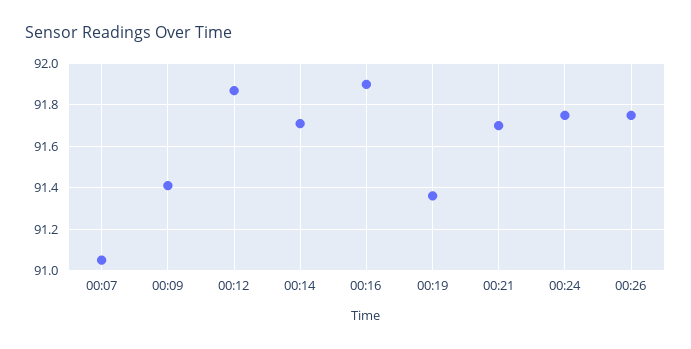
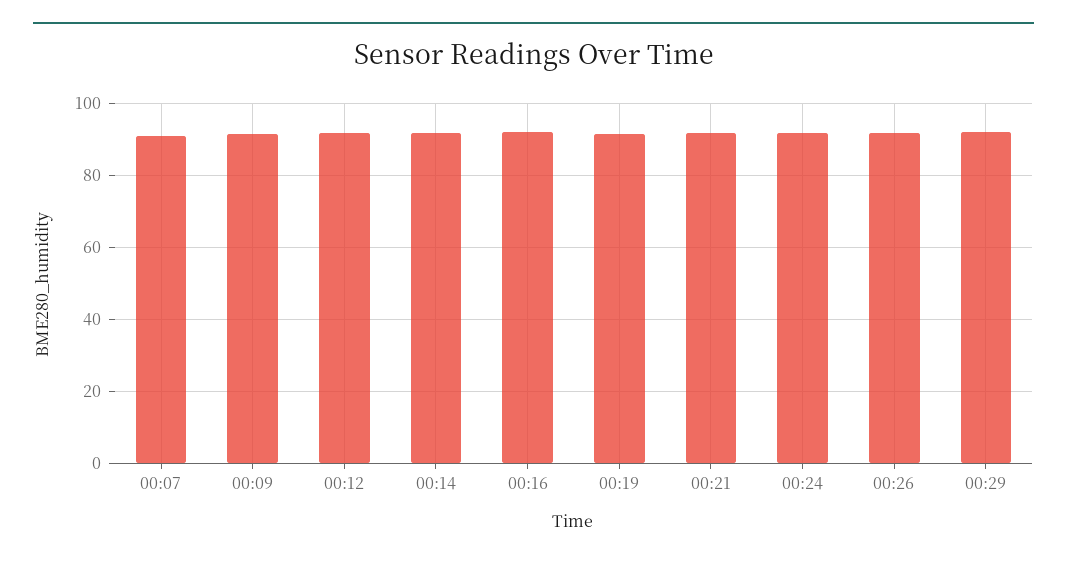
00:29: none -> 92

